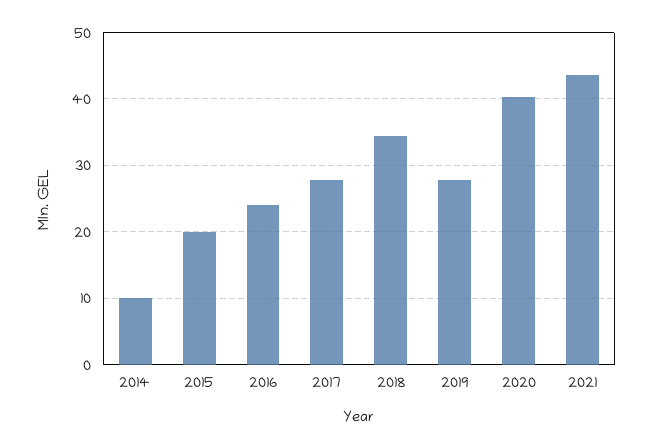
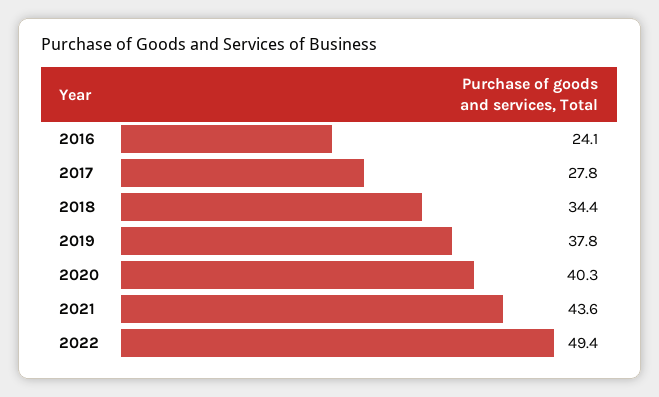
2014: 10 -> none
2015: 20 -> none
2019: 28 -> 37.8
2022: none -> 49.4

